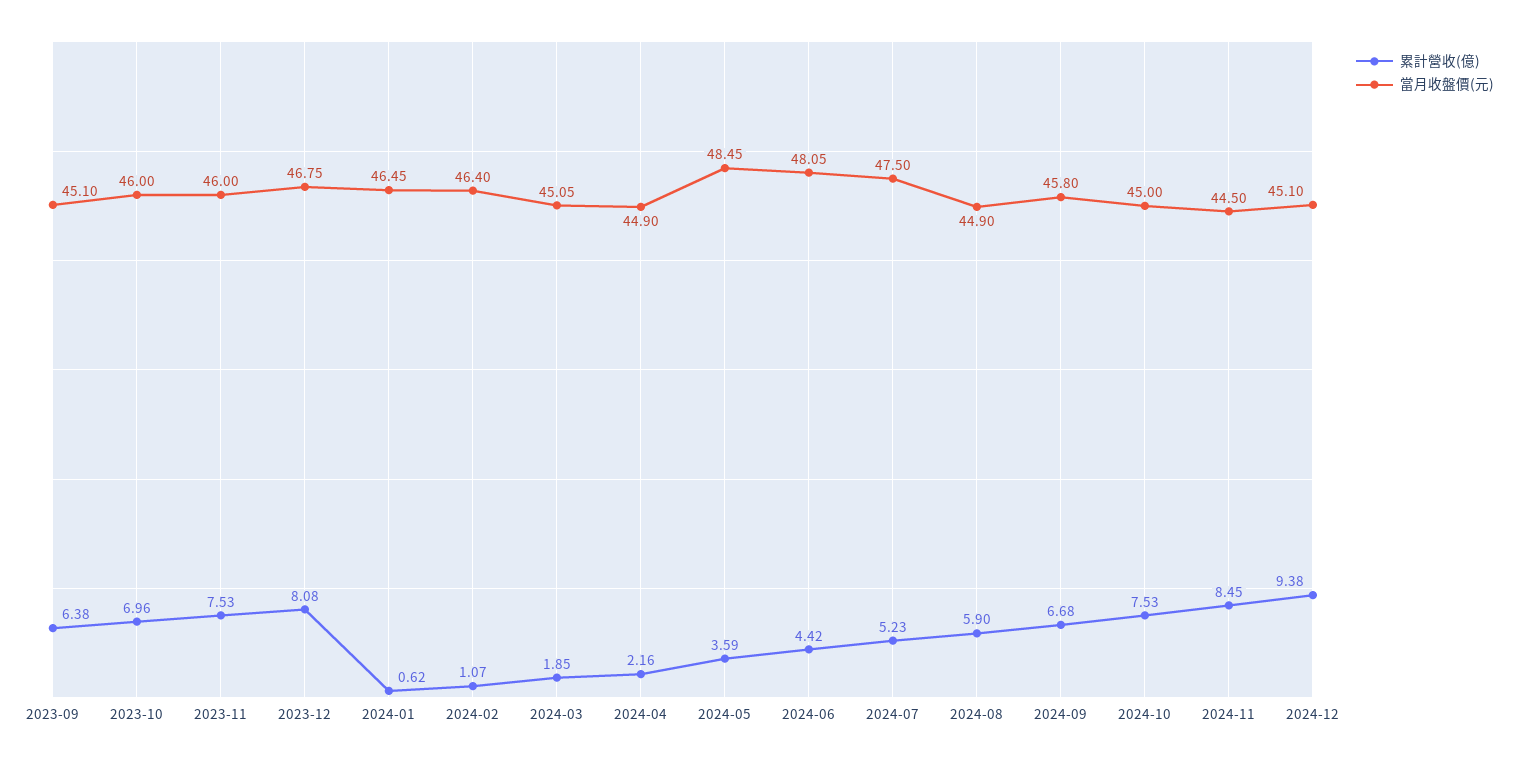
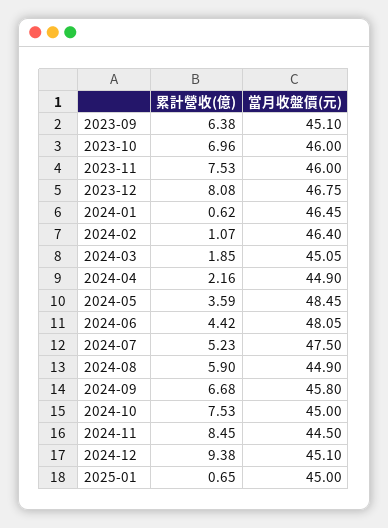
累計營收(億), 2025-01: none -> 0.65
當月收盤價(元), 2025-01: none -> 45

